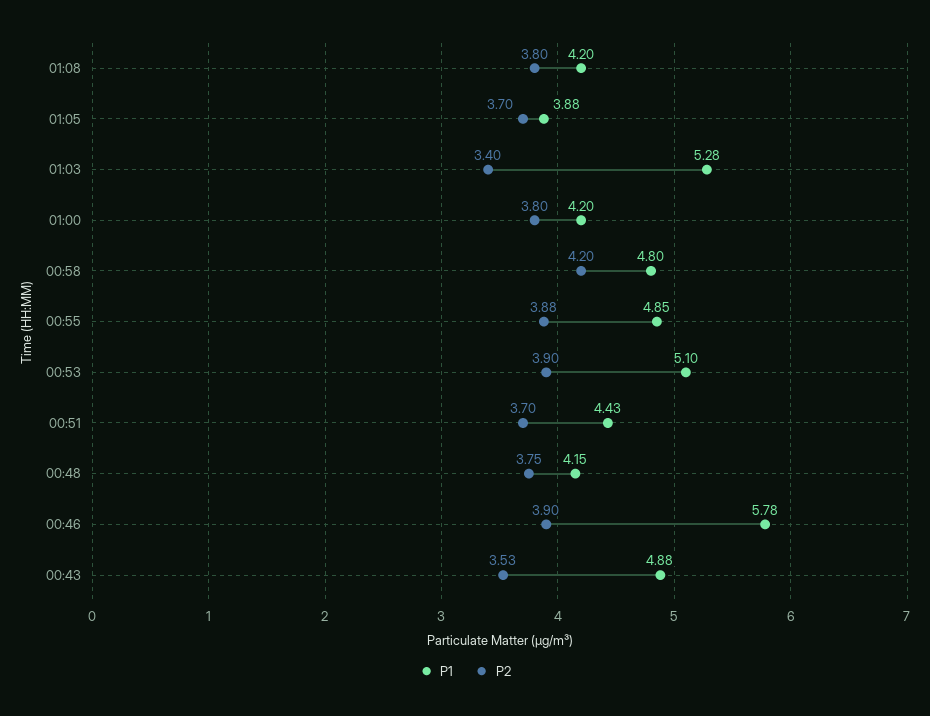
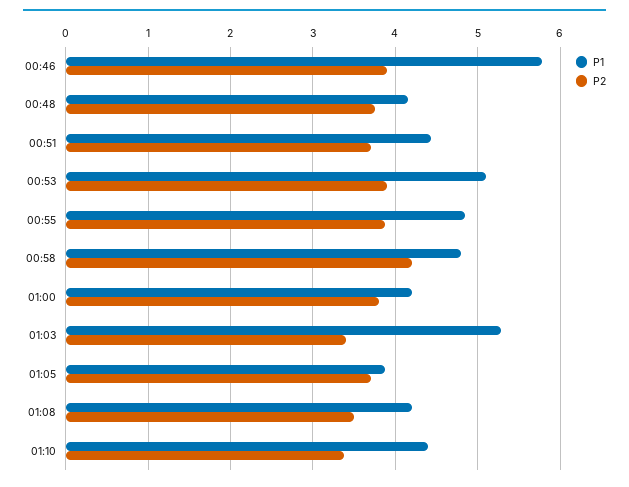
P2, 01:08: 3.8 -> 3.5
P1, 00:43: 4.88 -> none
P2, 00:43: 3.53 -> none
P1, 01:10: none -> 4.4
P2, 01:10: none -> 3.4

